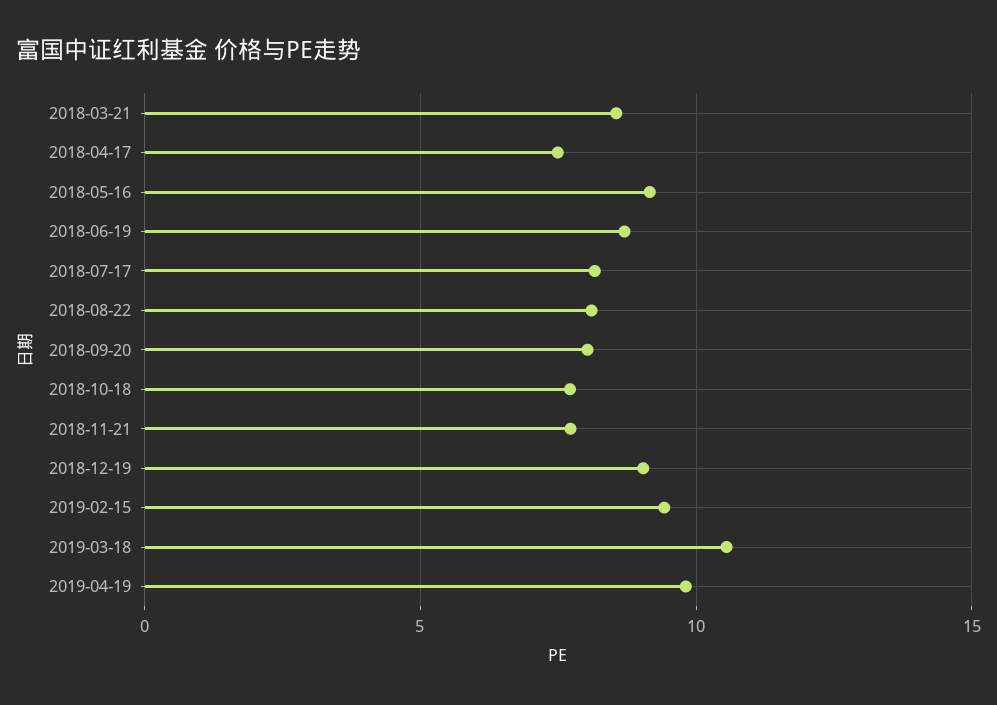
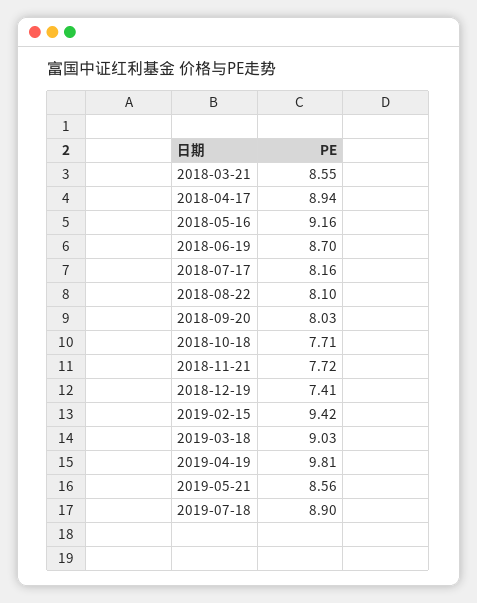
2018-04-17: 7.5 -> 8.94
2018-12-19: 9 -> 7.41
2019-03-18: 10.5 -> 9.03
2019-05-21: none -> 8.56
2019-07-18: none -> 8.9

